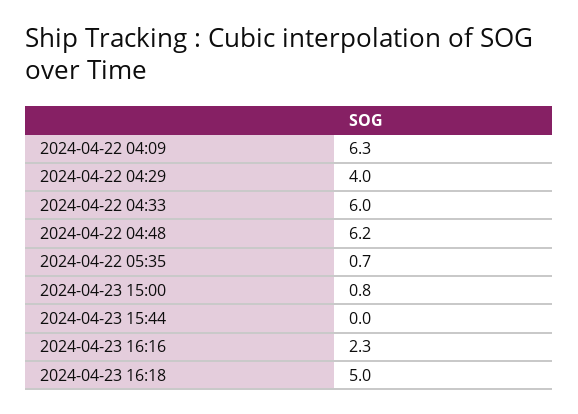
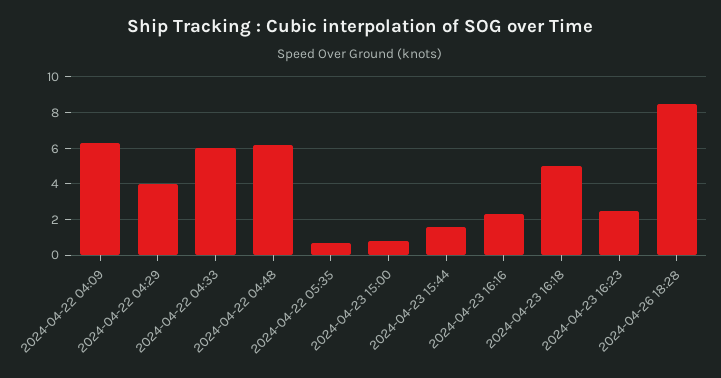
2024-04-23 15:44: 0 -> 1.5
2024-04-23 16:23: none -> 2.5
2024-04-26 18:28: none -> 8.5

